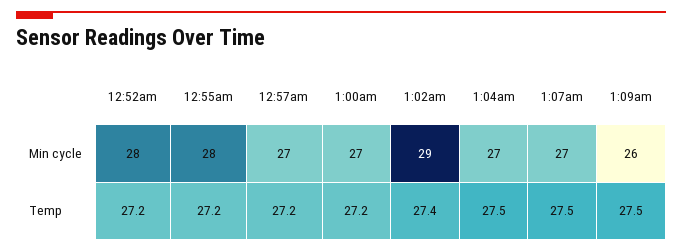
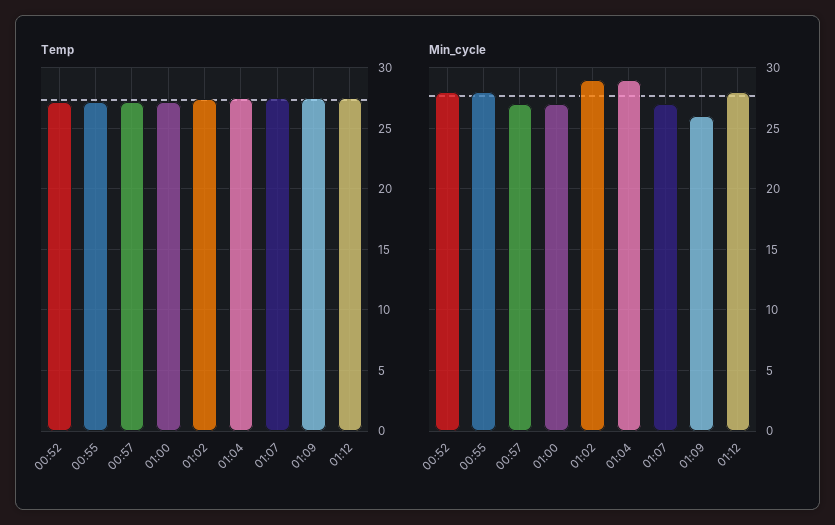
Min cycle, 1:04am: 27 -> 29
Temp, 01:12: none -> 27.5
Min cycle, 01:12: none -> 28

